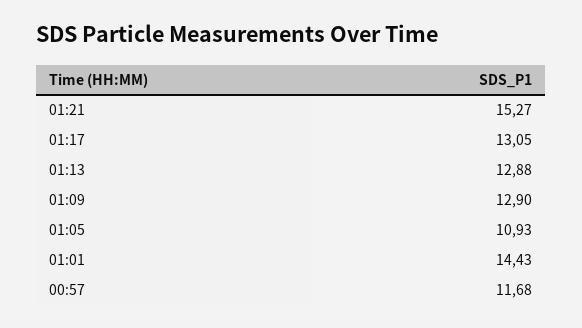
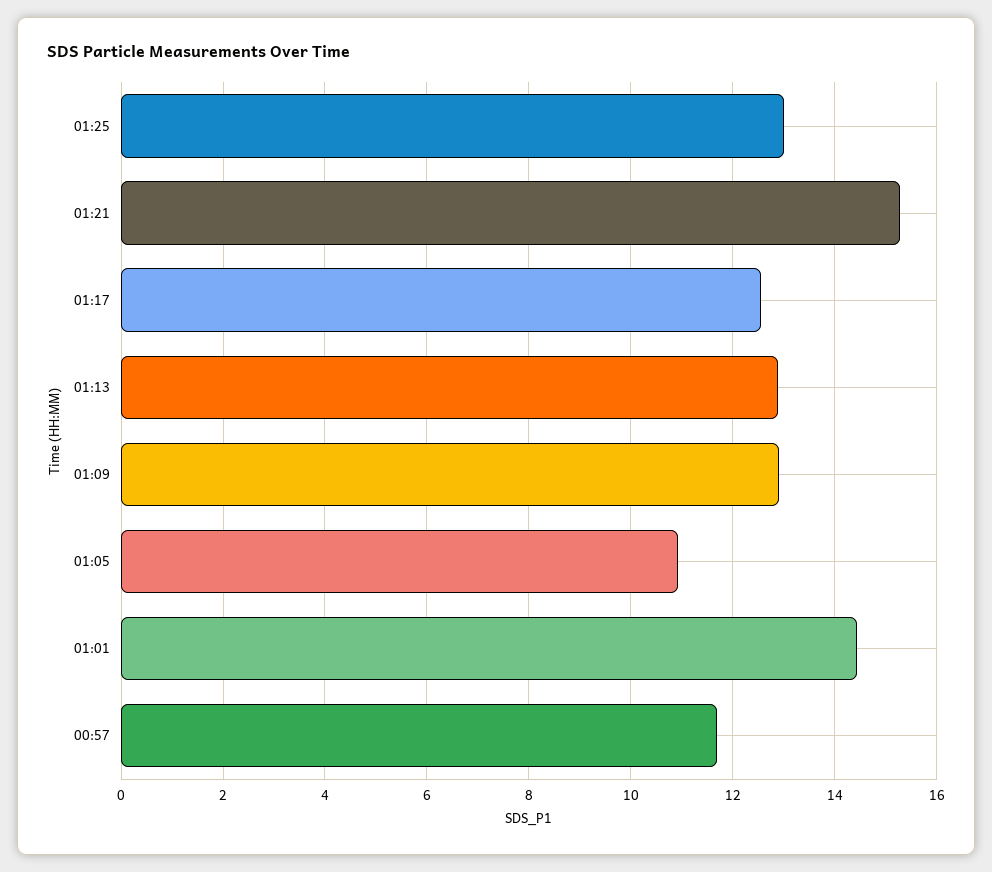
01:17: 13.05 -> 12.6
01:25: none -> 13

